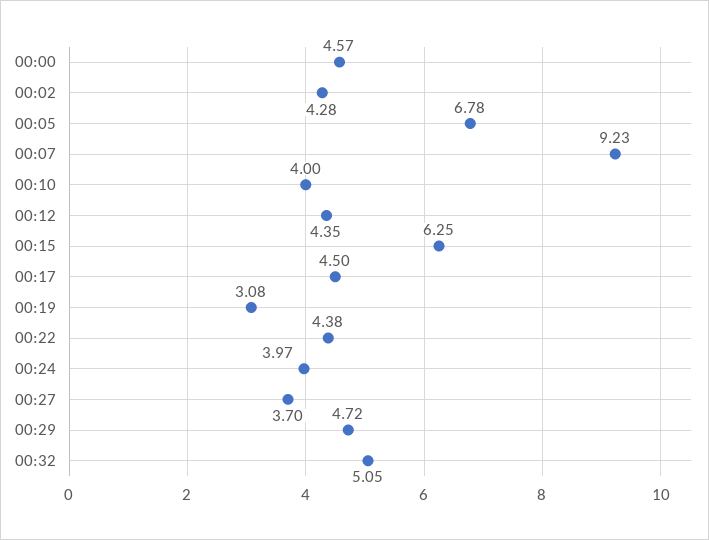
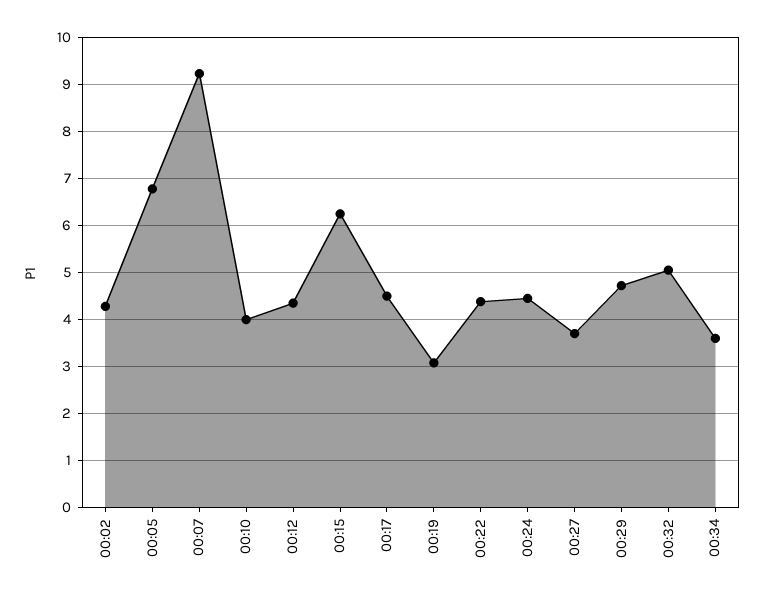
00:00: 4.57 -> none
00:24: 3.97 -> 4.4
00:34: none -> 3.6

